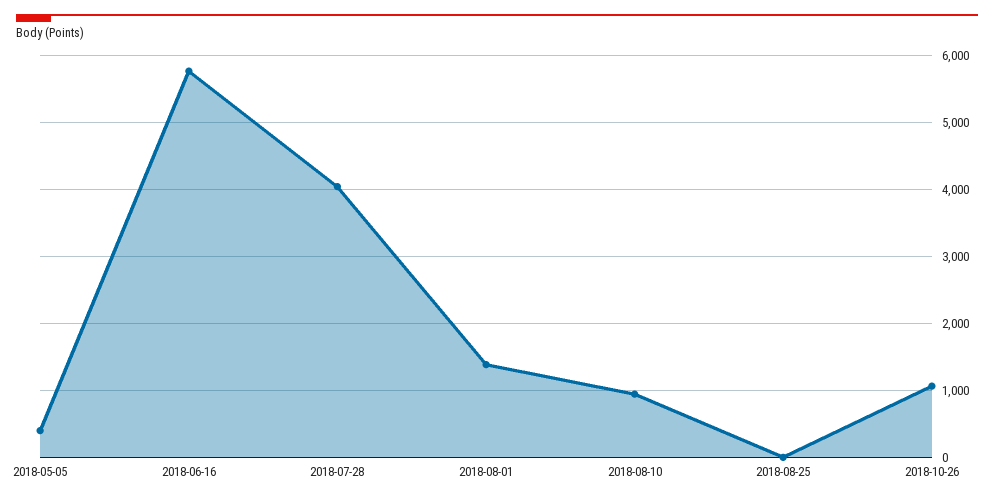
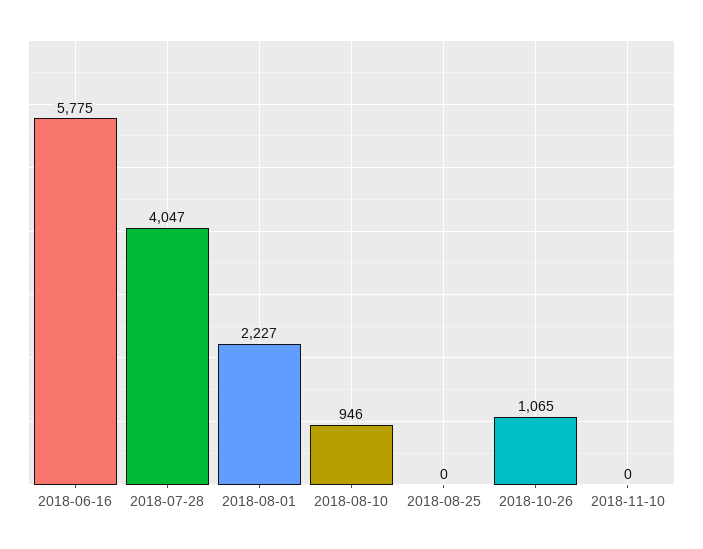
2018-05-05: 400 -> none
2018-08-01: 1400 -> 2227
2018-11-10: none -> 0

